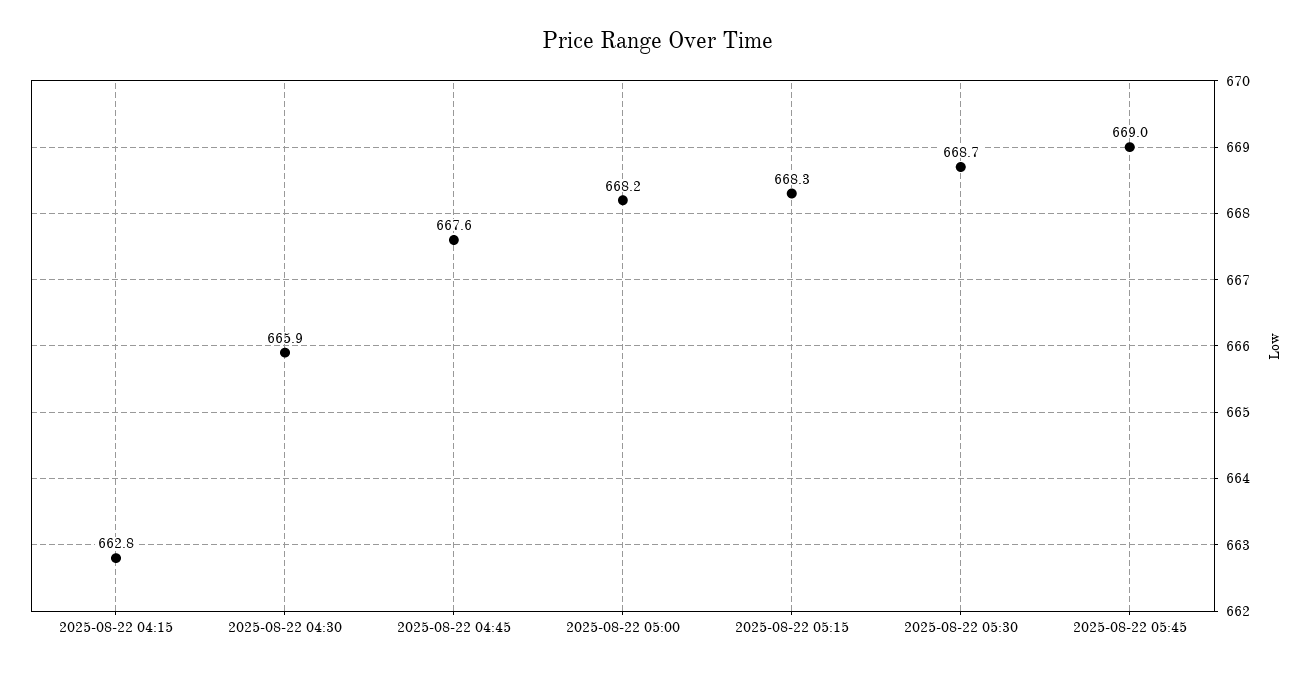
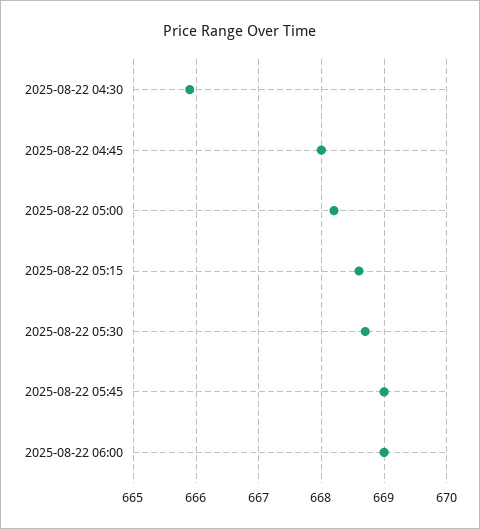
2025-08-22 04:15: 662.8 -> none
2025-08-22 04:45: 667.6 -> 668
2025-08-22 05:15: 668.3 -> 668.6
2025-08-22 06:00: none -> 669

